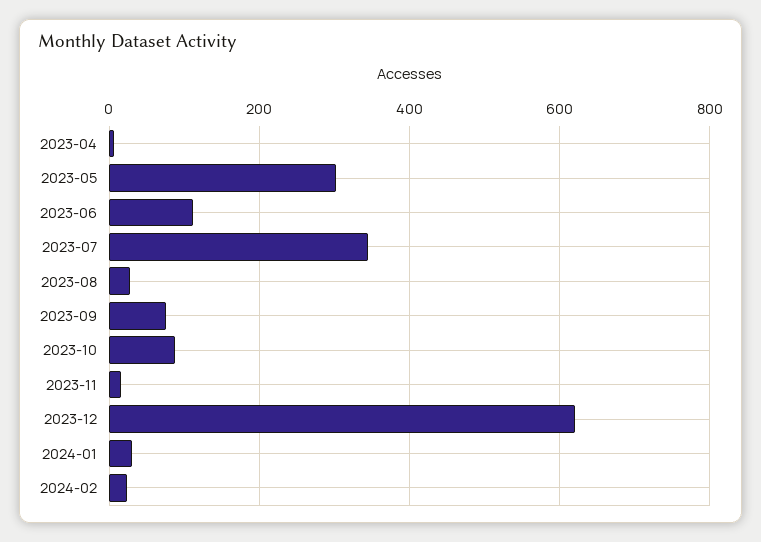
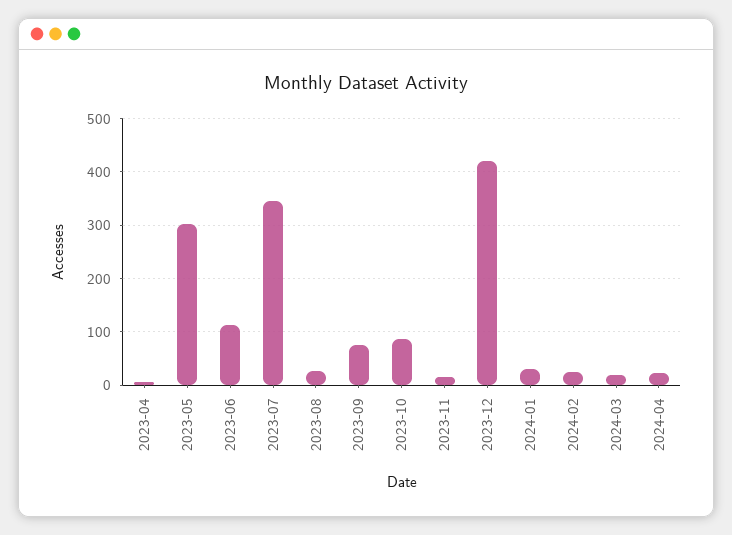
2023-12: 620 -> 420
2024-03: none -> 20
2024-04: none -> 20

